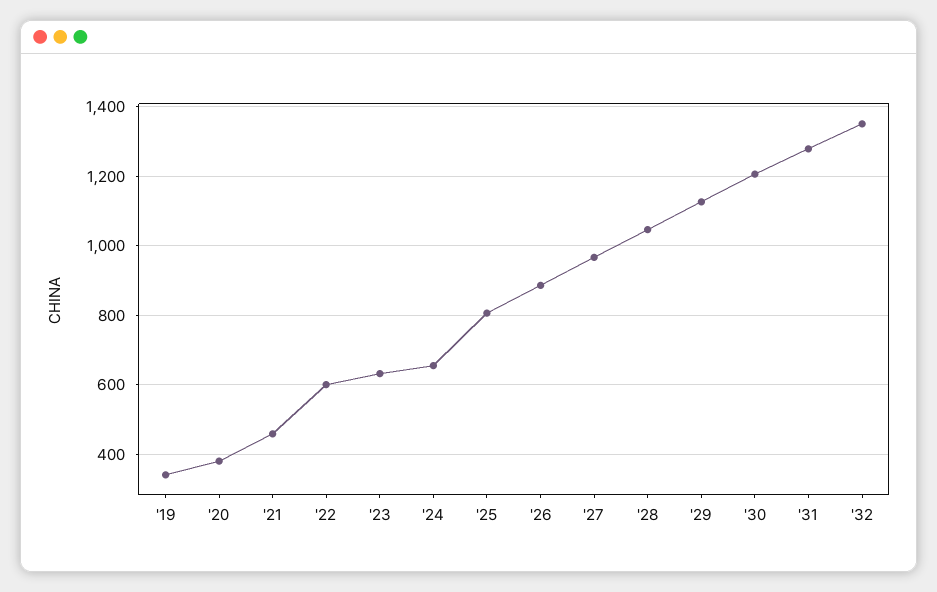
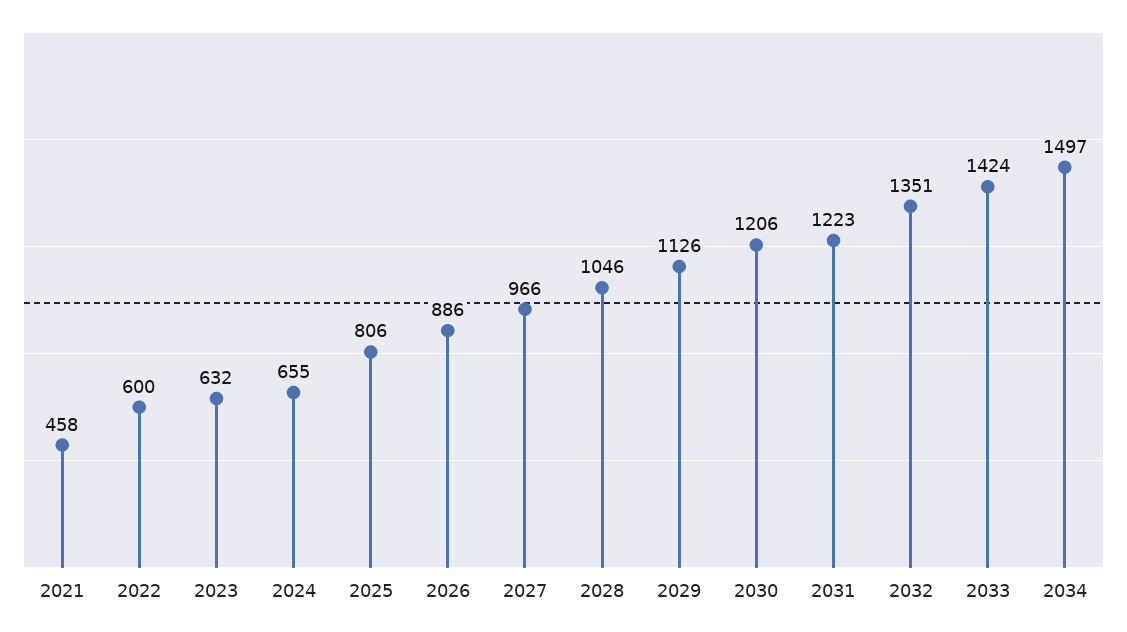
'19: 340 -> none
'20: 380 -> none
'31: 1280 -> 1223
2033: none -> 1424
2034: none -> 1497

